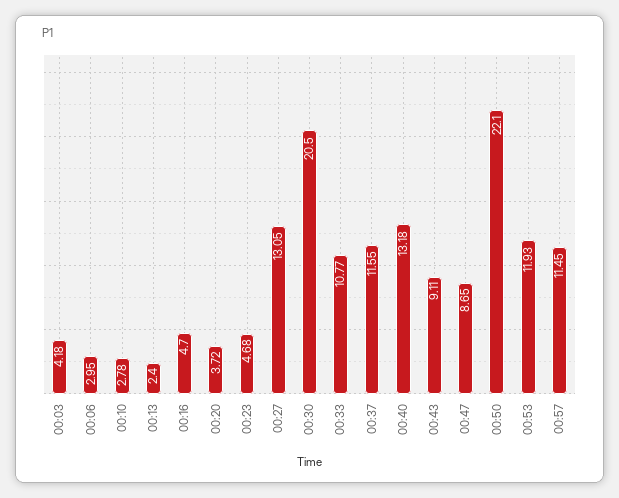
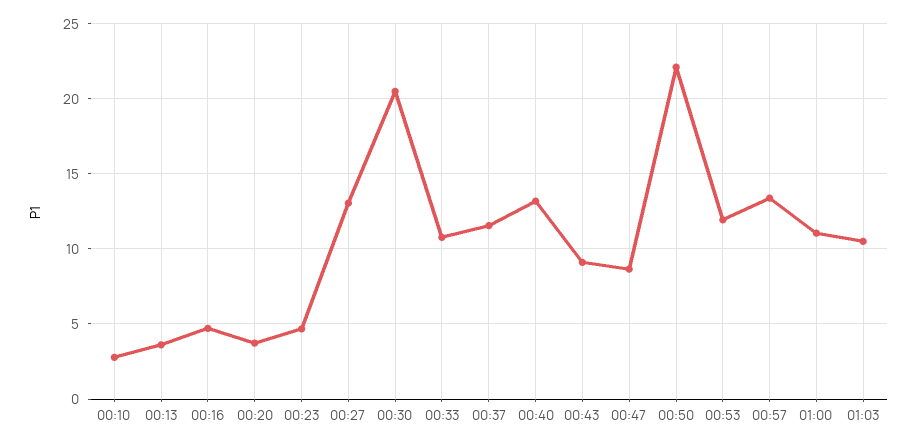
00:03: 4.18 -> none
00:06: 2.95 -> none
00:13: 2.4 -> 3.5
00:57: 11.45 -> 13.5
01:00: none -> 11
01:03: none -> 10.5

